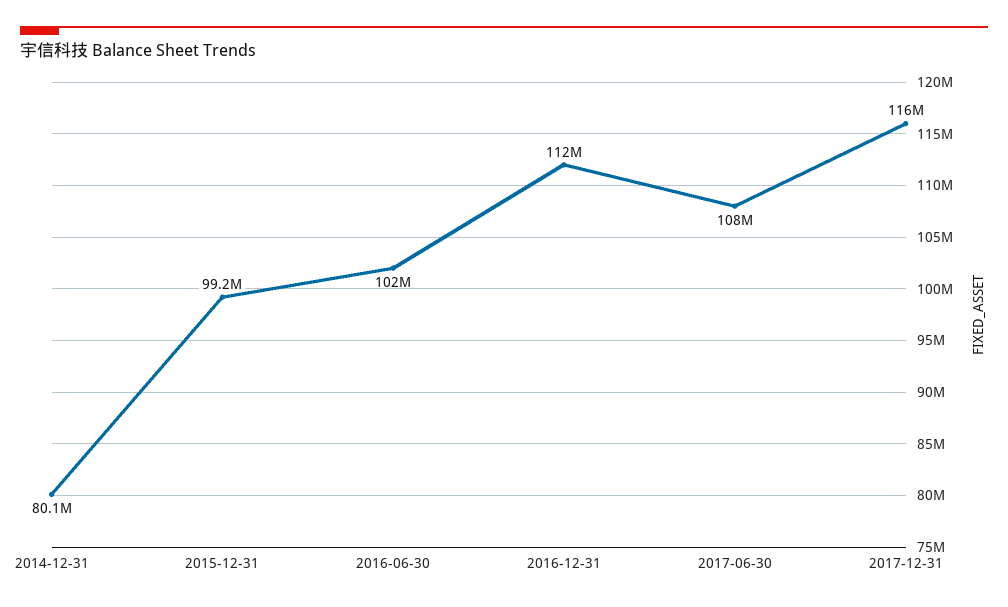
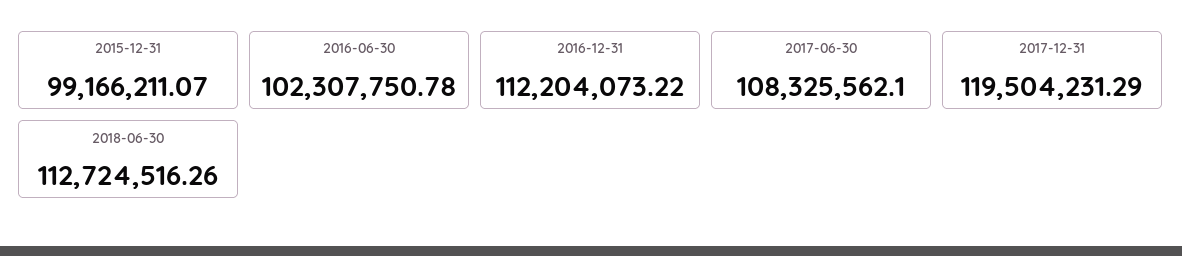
2014-12-31: 80100000 -> none
2017-12-31: 116000000 -> 119504231.29
2018-06-30: none -> 112724516.26

